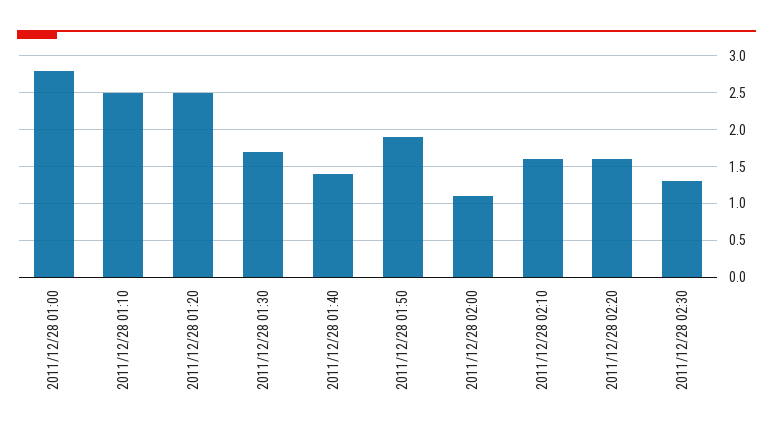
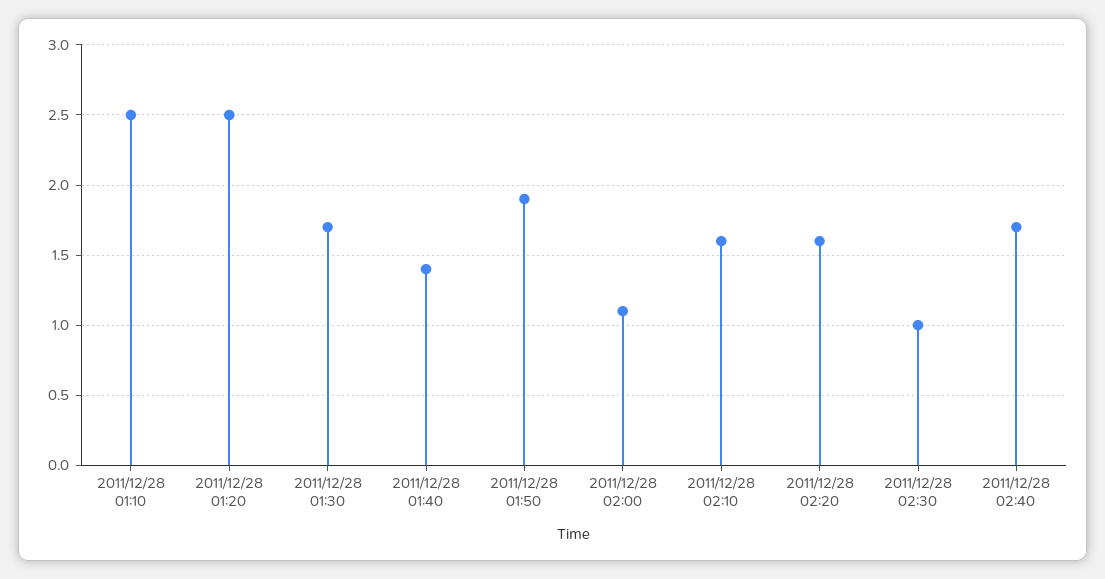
2011/12/28 01:00: 2.8 -> none
2011/12/28 02:30: 1.3 -> 1
2011/12/28 02:40: none -> 1.7

